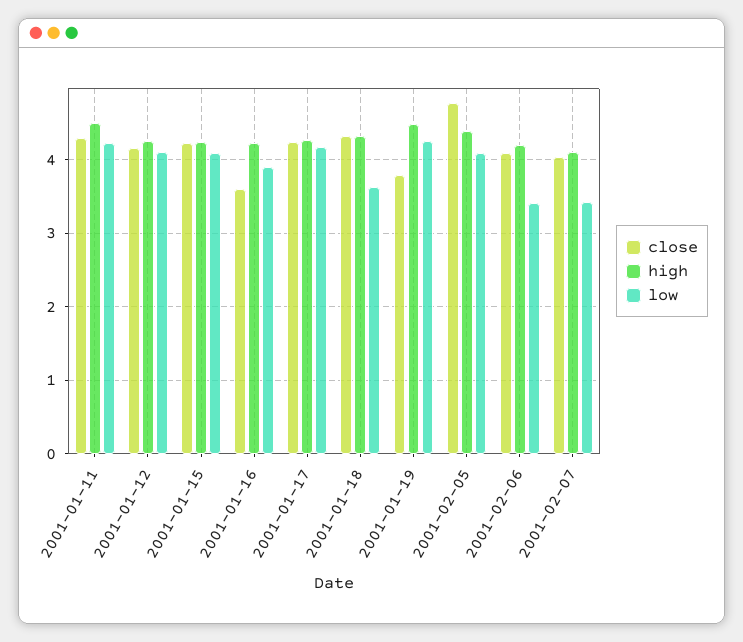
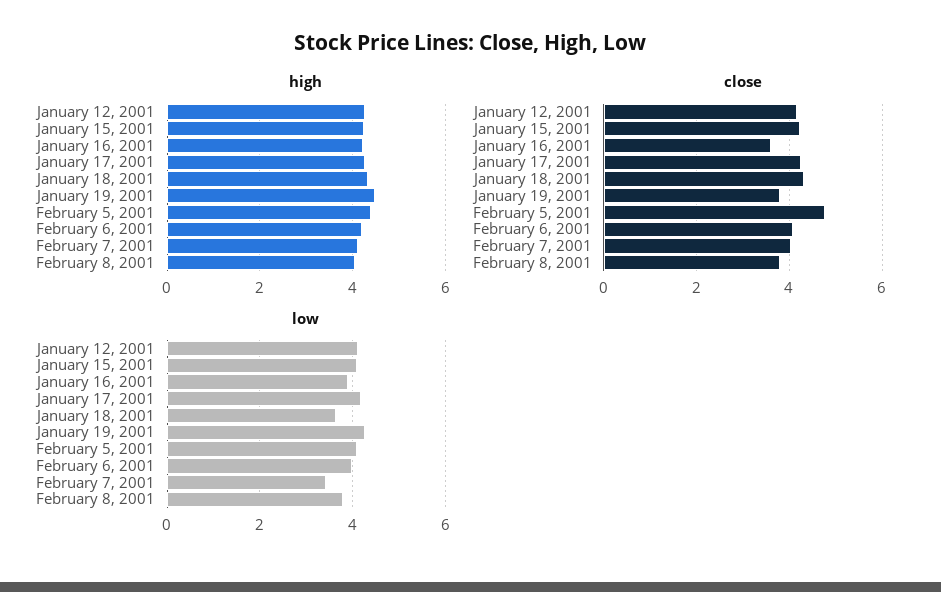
close, 2001-01-11: 4.3 -> none
high, 2001-01-11: 4.5 -> none
low, 2001-01-11: 4.2 -> none
low, 2001-02-06: 3.4 -> 4
high, February 8, 2001: none -> 4
close, February 8, 2001: none -> 3.8
low, February 8, 2001: none -> 3.8

